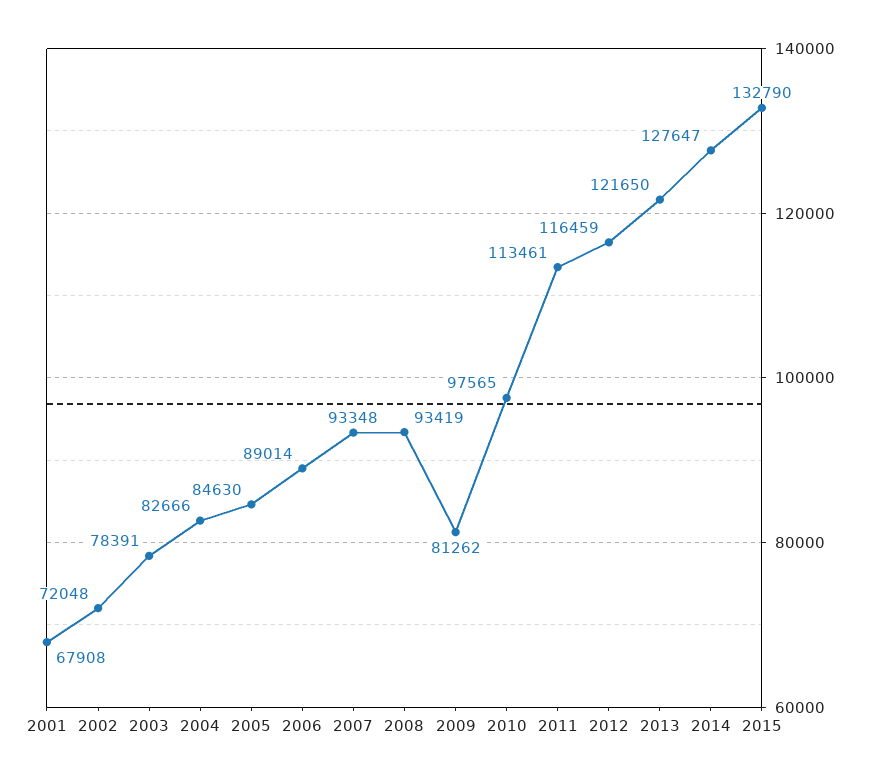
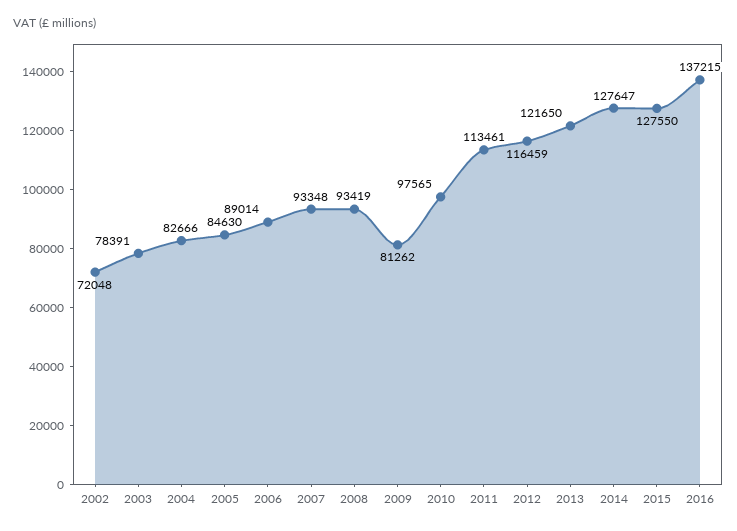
2001: 67908 -> none
2015: 132790 -> 127550
2016: none -> 137215

